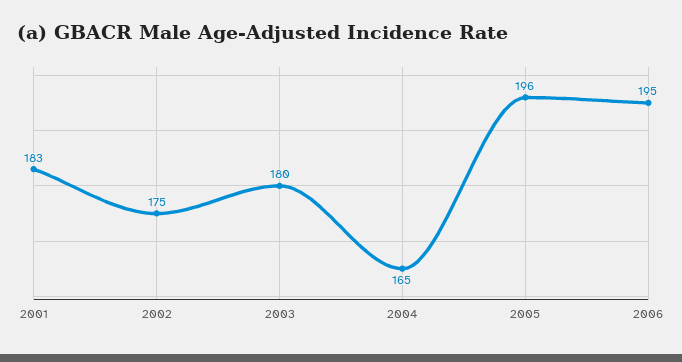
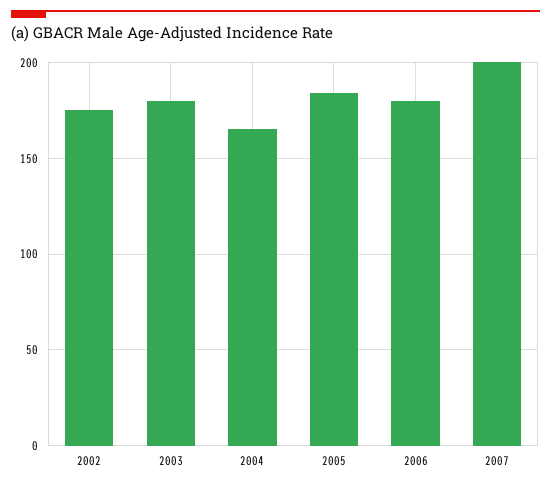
2001: 183 -> none
2005: 196 -> 185
2006: 195 -> 180
2007: none -> 200

